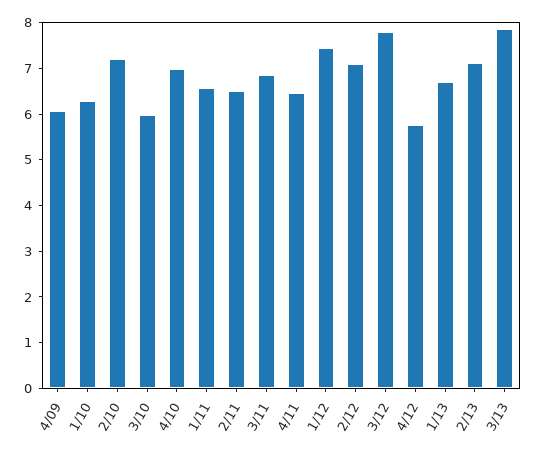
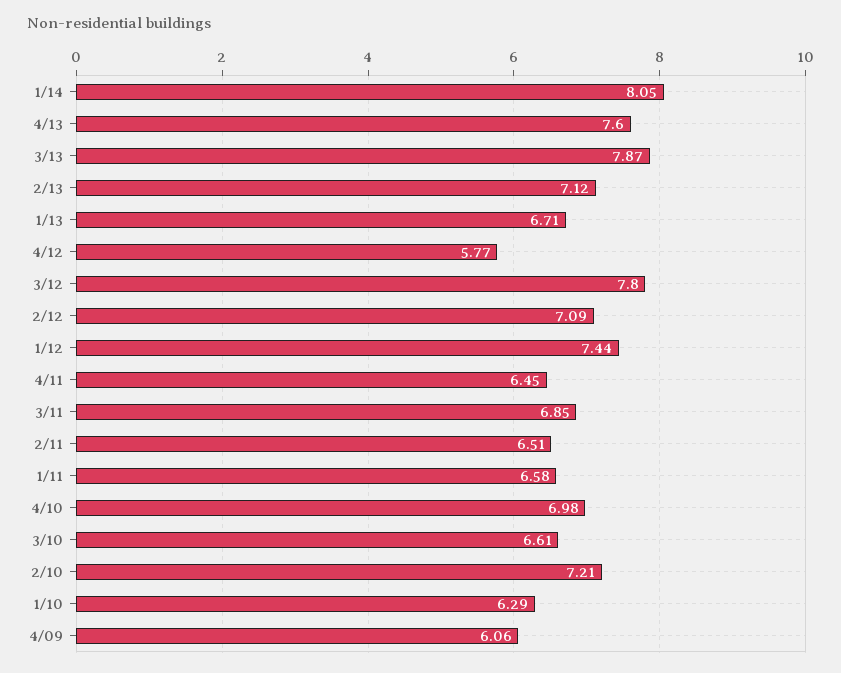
3/10: 6 -> 6.61
1/14: none -> 8.05
4/13: none -> 7.6

